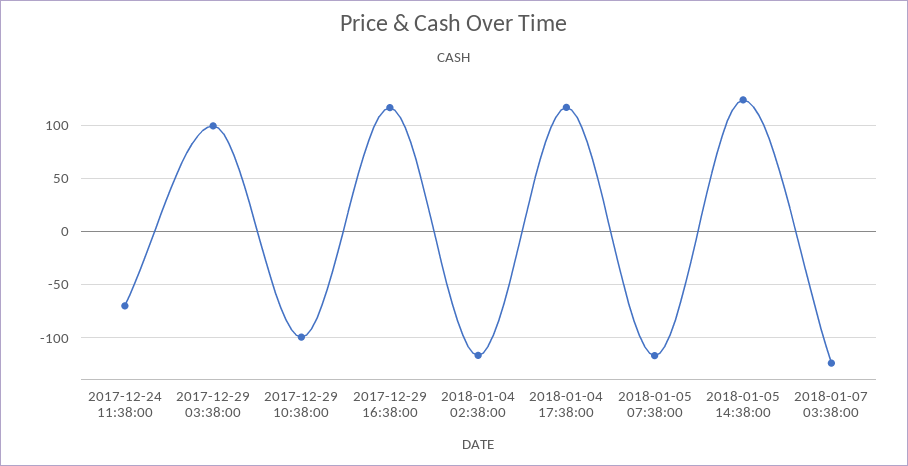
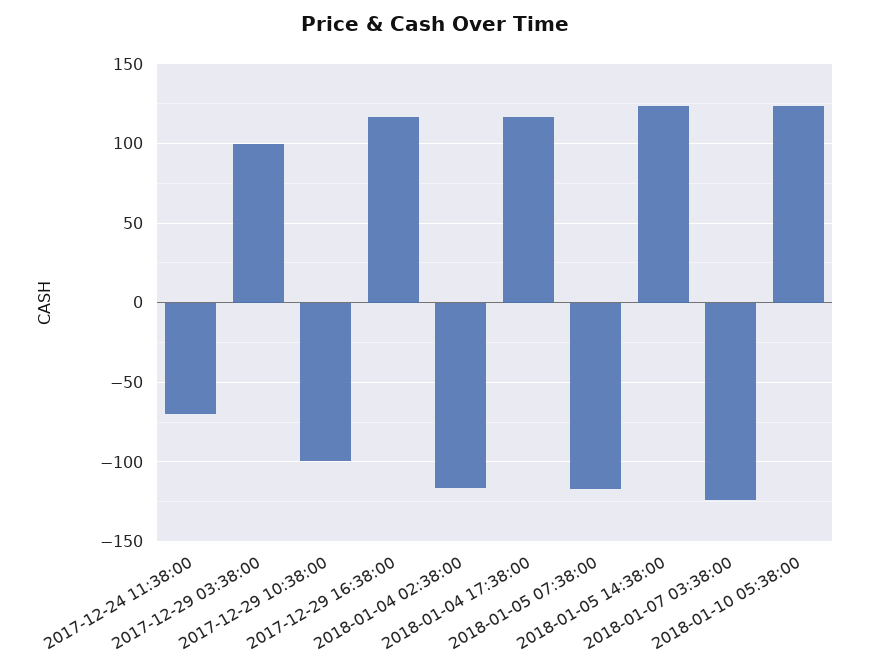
2018-01-10 05:38:00: none -> 125

